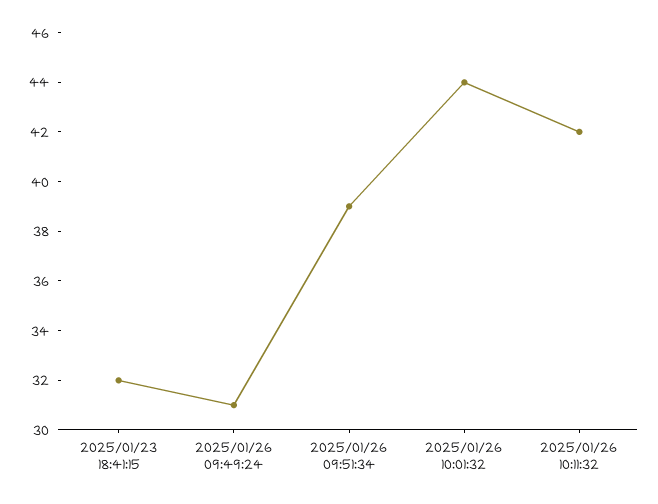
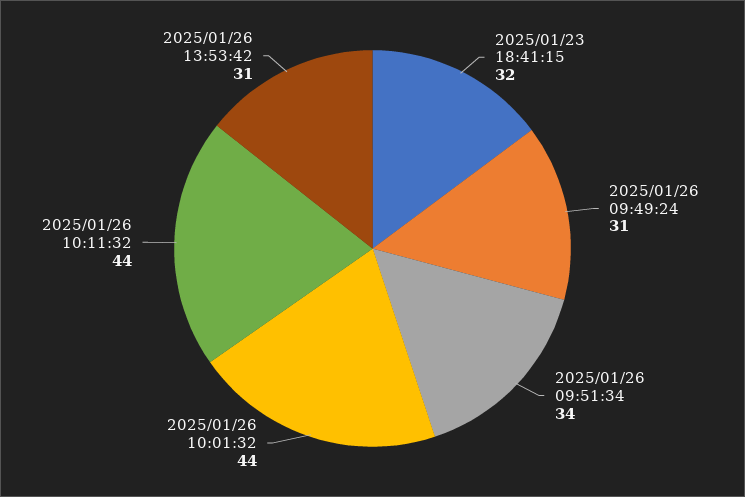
2025/01/26 09:51:34: 39 -> 34
2025/01/26 10:11:32: 42 -> 44
2025/01/26 13:53:42: none -> 31

